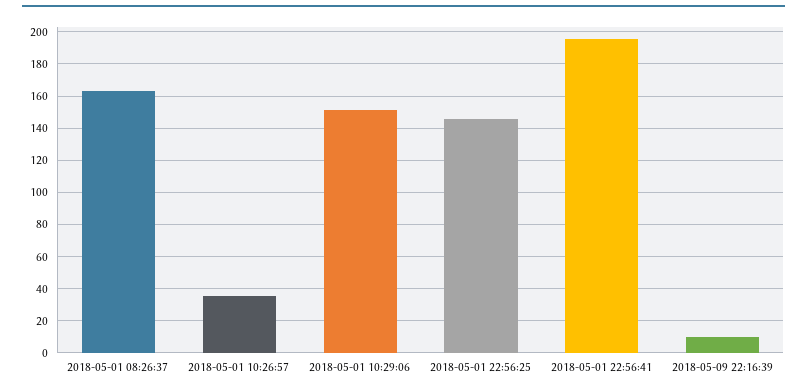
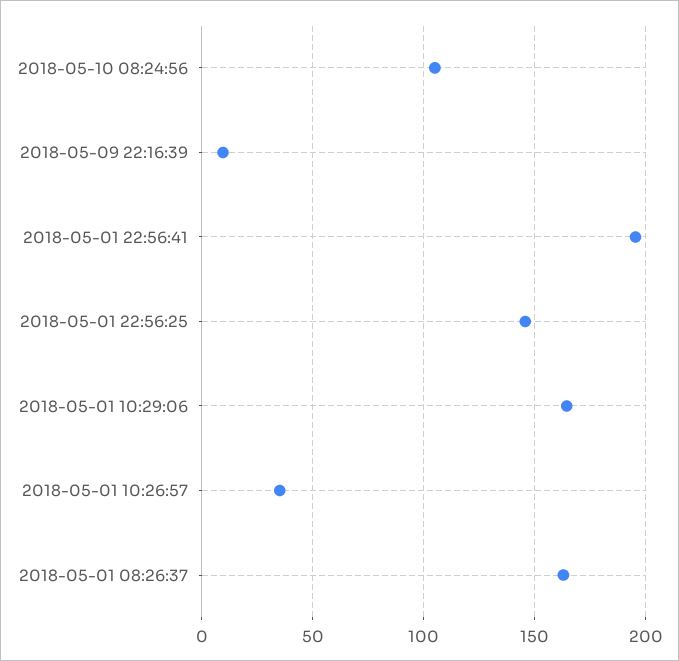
2018-05-01 10:29:06: 150 -> 165
2018-05-10 08:24:56: none -> 105

